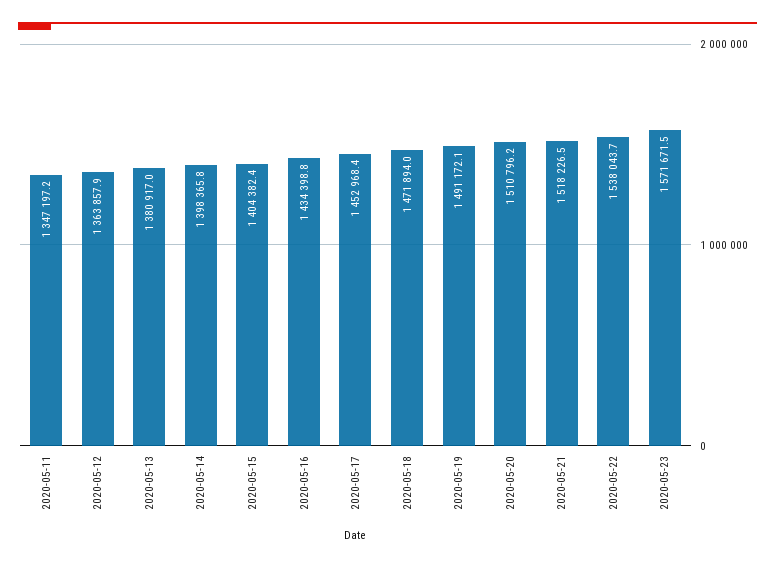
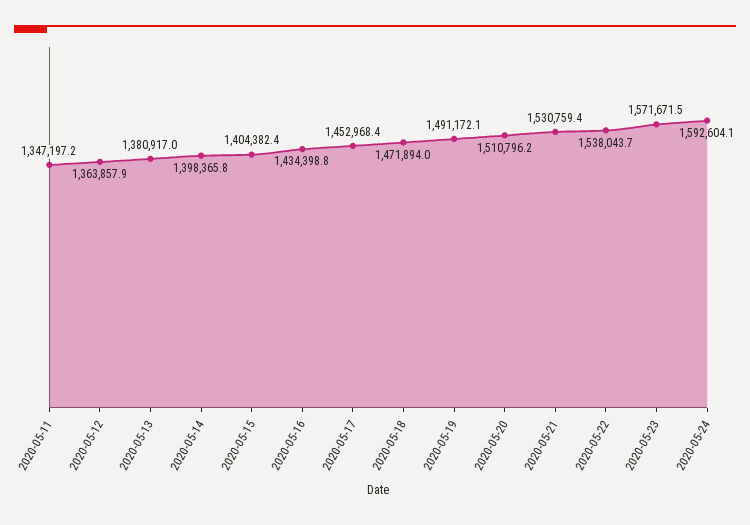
2020-05-21: 1518226.5 -> 1530759.4
2020-05-24: none -> 1592604.1

